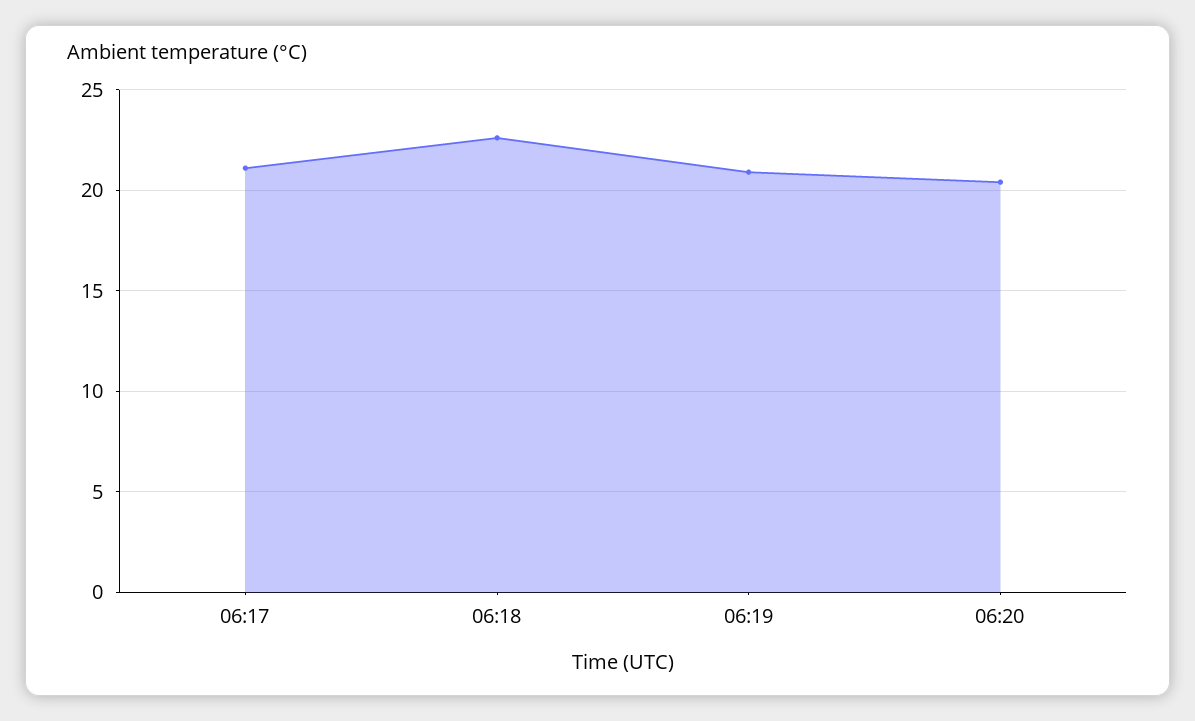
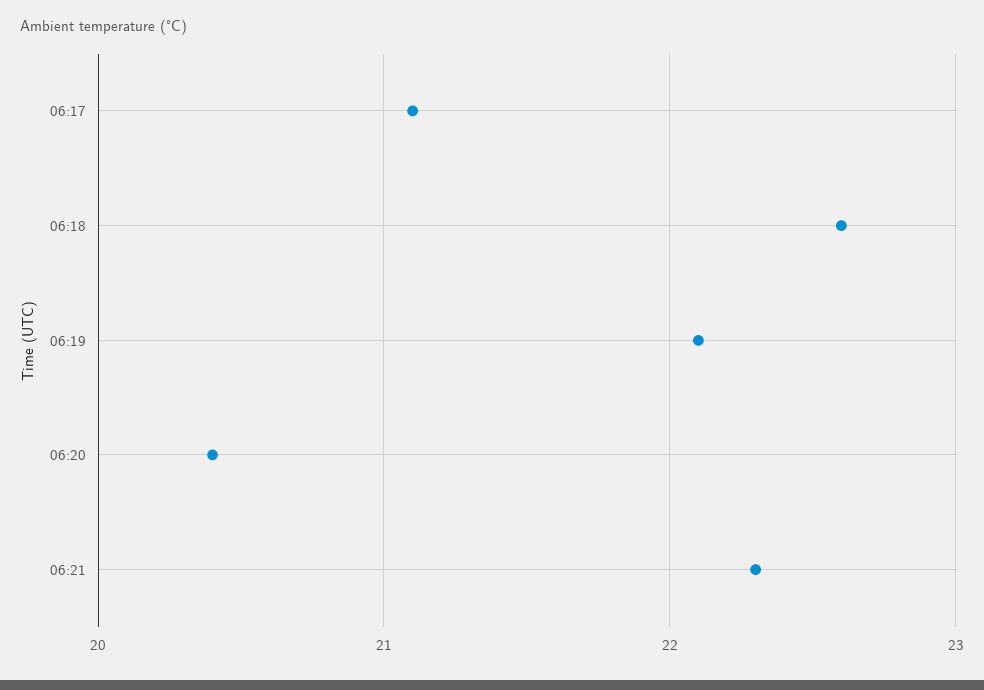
06:19: 21 -> 22.1
06:21: none -> 22.3

